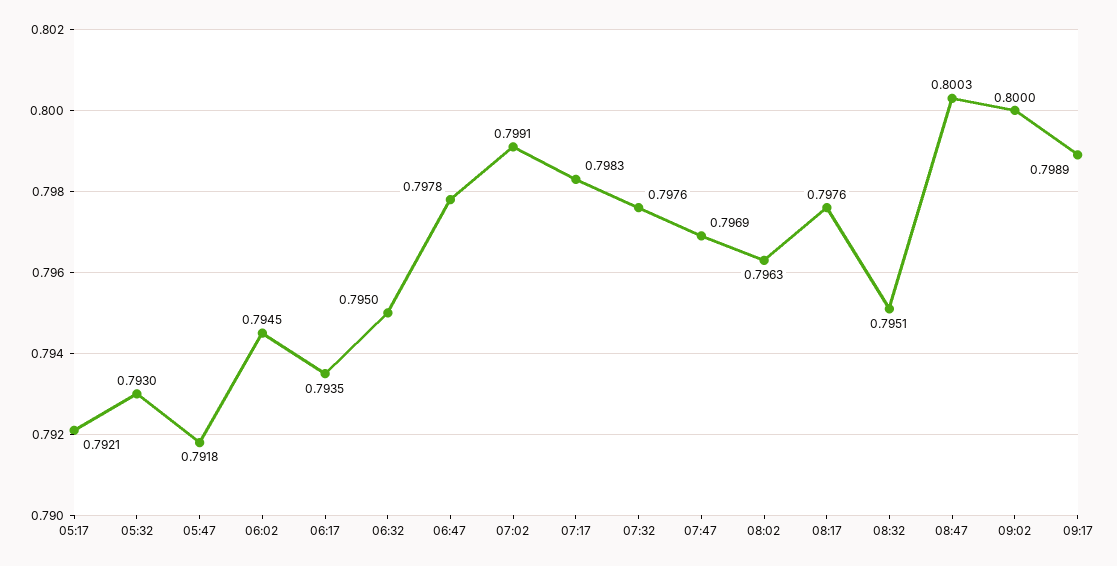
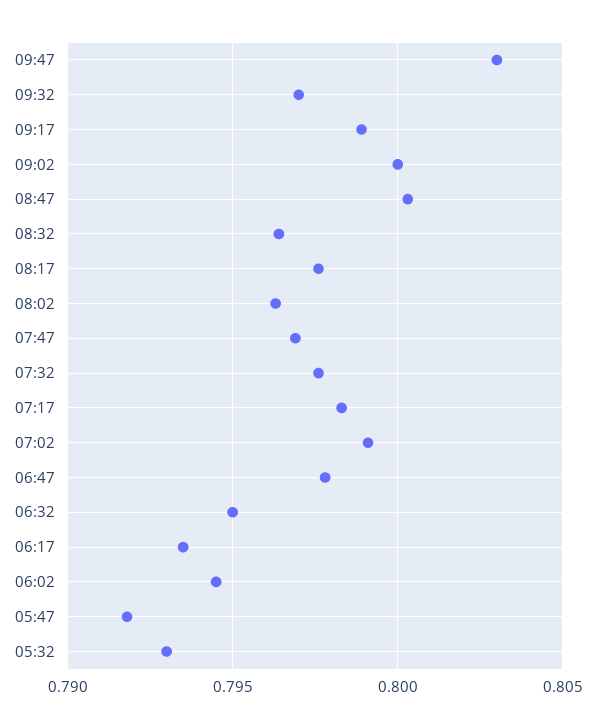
05:17: 0.7921 -> none
08:32: 0.7951 -> 0.7965
09:47: none -> 0.803
09:32: none -> 0.797

